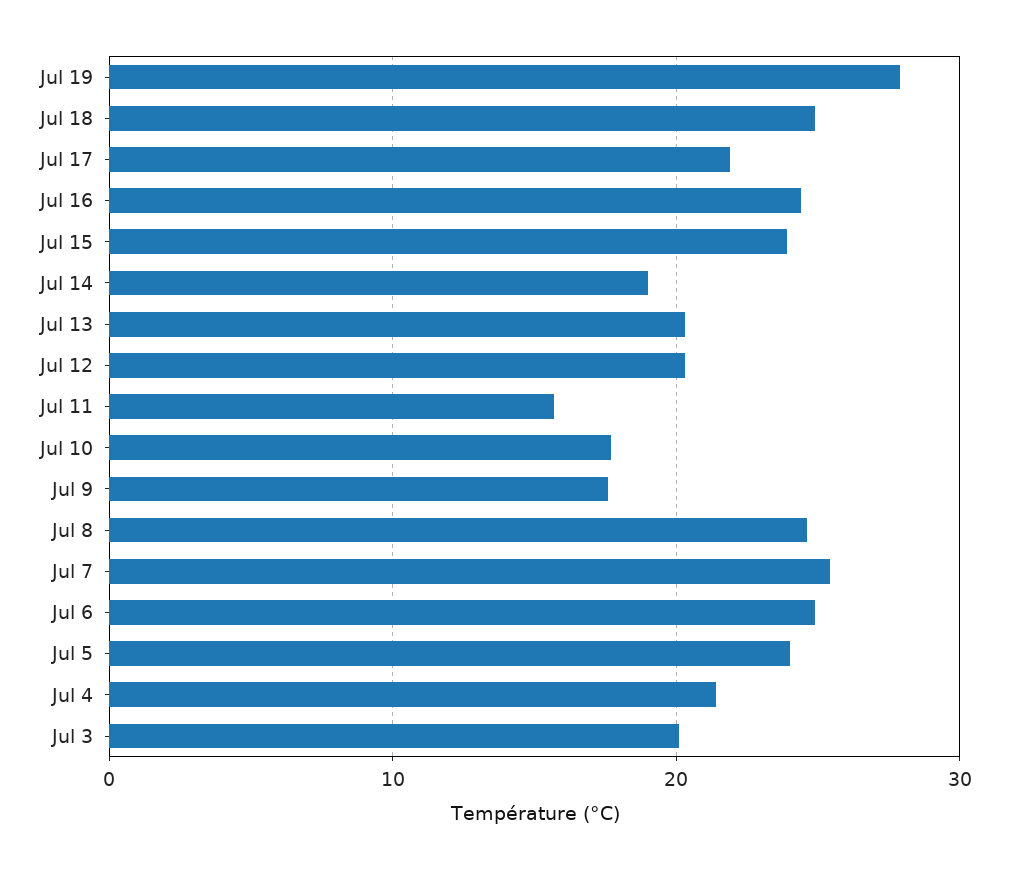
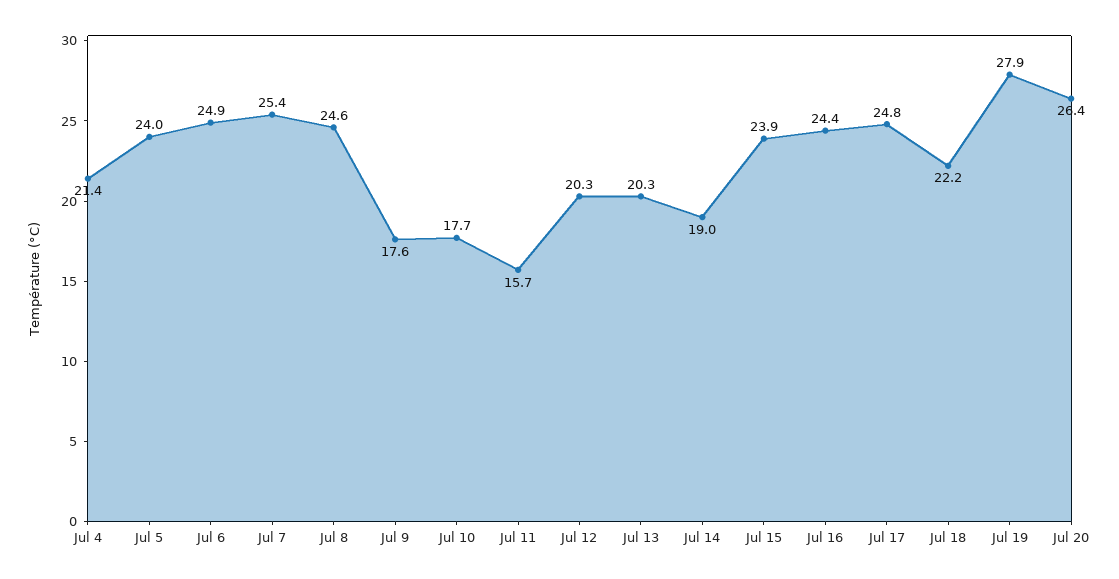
Jul 18: 25 -> 22.2
Jul 17: 22 -> 24.8
Jul 3: 20 -> none
Jul 20: none -> 26.4

